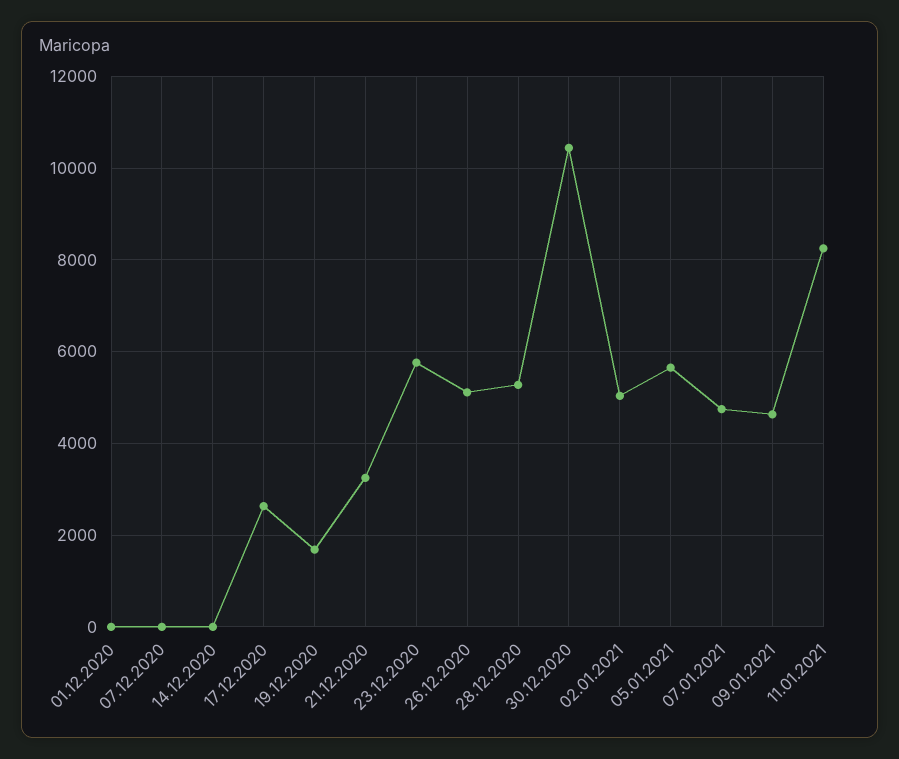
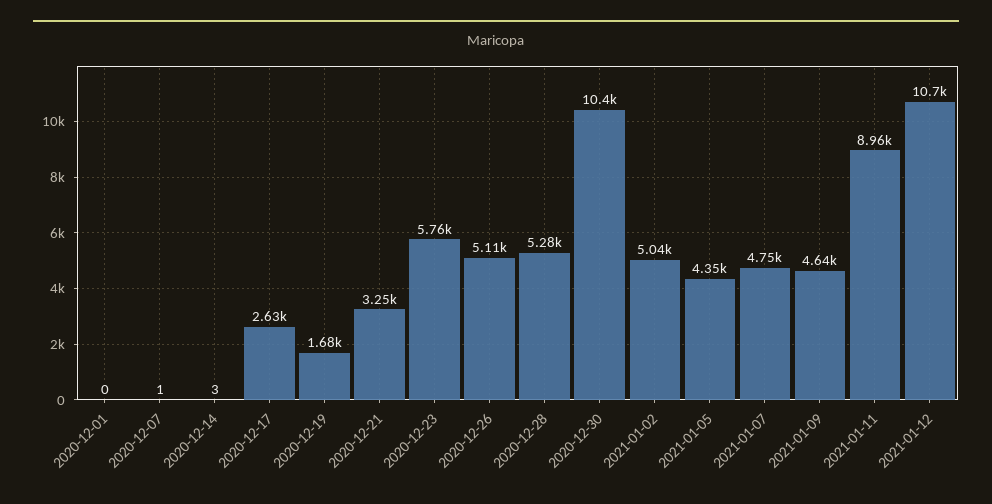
05.01.2021: 5600 -> 4350
11.01.2021: 8200 -> 8960
2021-01-12: none -> 10700

